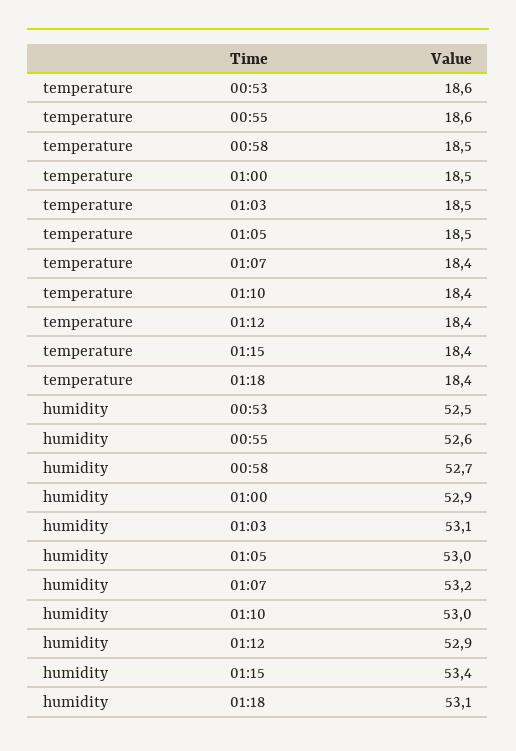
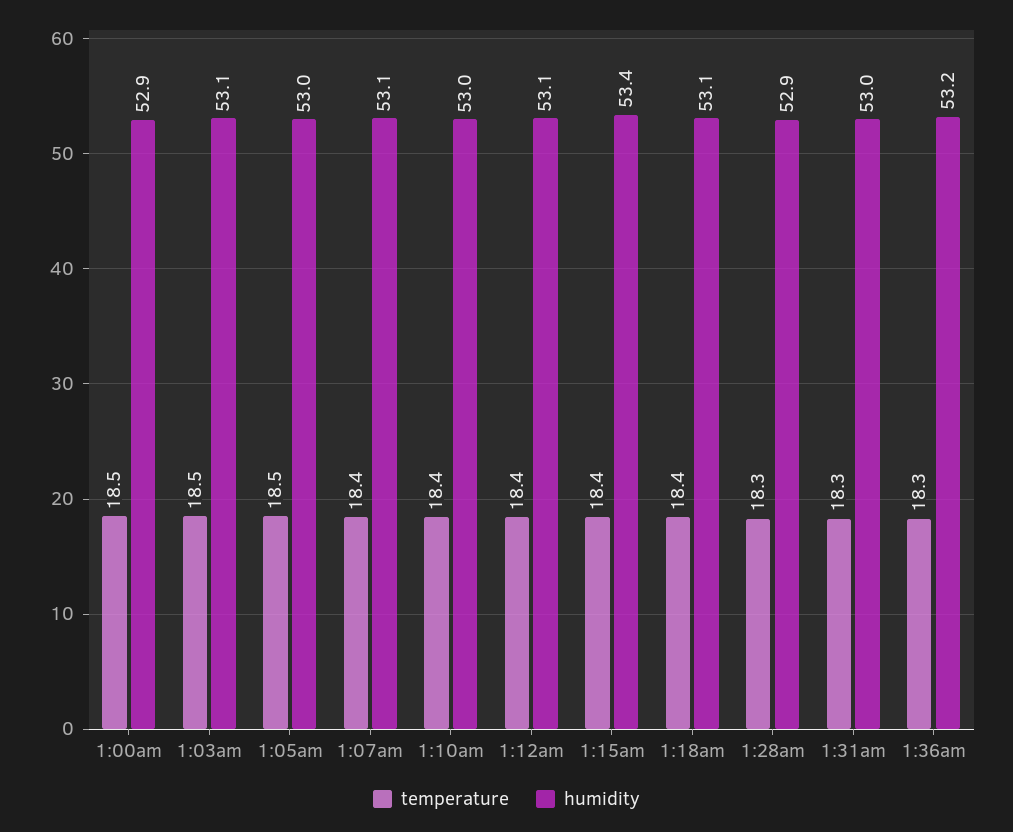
temperature, 00:53: 18.6 -> none
temperature, 00:55: 18.6 -> none
temperature, 00:58: 18.5 -> none
humidity, 00:53: 52.5 -> none
humidity, 00:55: 52.6 -> none
humidity, 00:58: 52.7 -> none
humidity, 01:07: 53.2 -> 53.1
humidity, 01:12: 52.9 -> 53.1
temperature, 1:28am: none -> 18.3
humidity, 1:28am: none -> 52.9
temperature, 1:31am: none -> 18.3
humidity, 1:31am: none -> 53
temperature, 1:36am: none -> 18.3
humidity, 1:36am: none -> 53.2

